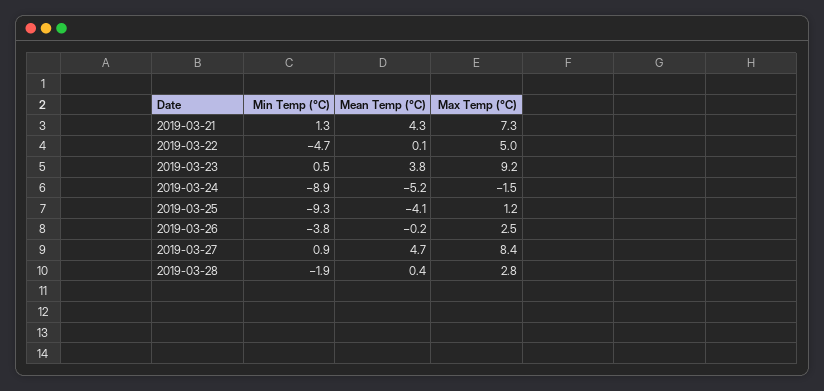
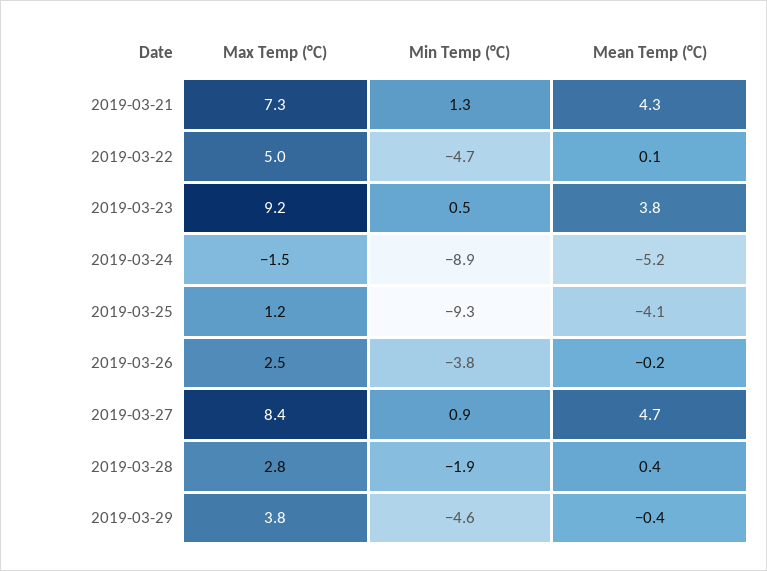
Max Temp (°C), 2019-03-29: none -> 3.8
Min Temp (°C), 2019-03-29: none -> -4.6
Mean Temp (°C), 2019-03-29: none -> -0.4

